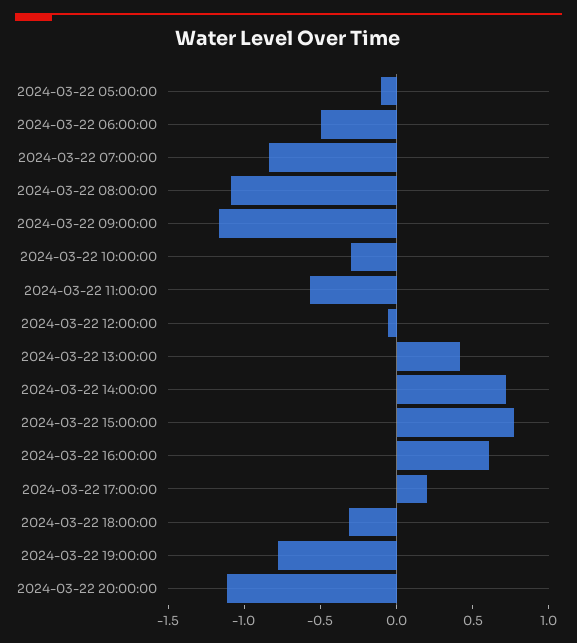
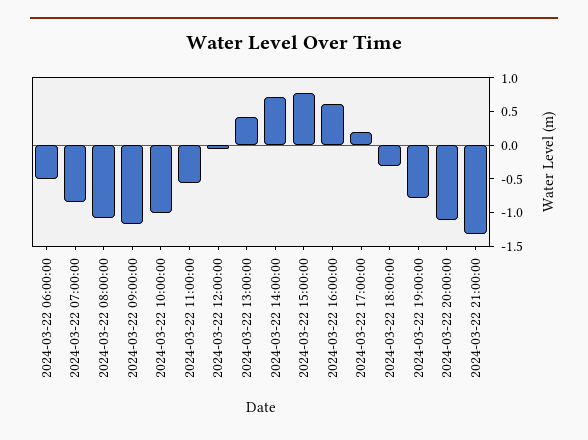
2024-03-22 05:00:00: -0.1 -> none
2024-03-22 10:00:00: -0.3 -> -1
2024-03-22 21:00:00: none -> -1.25

